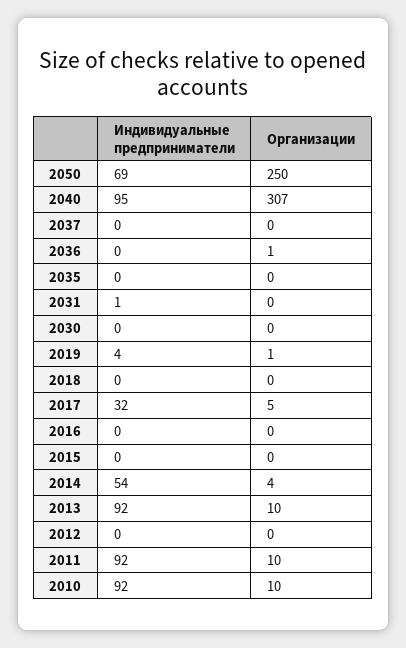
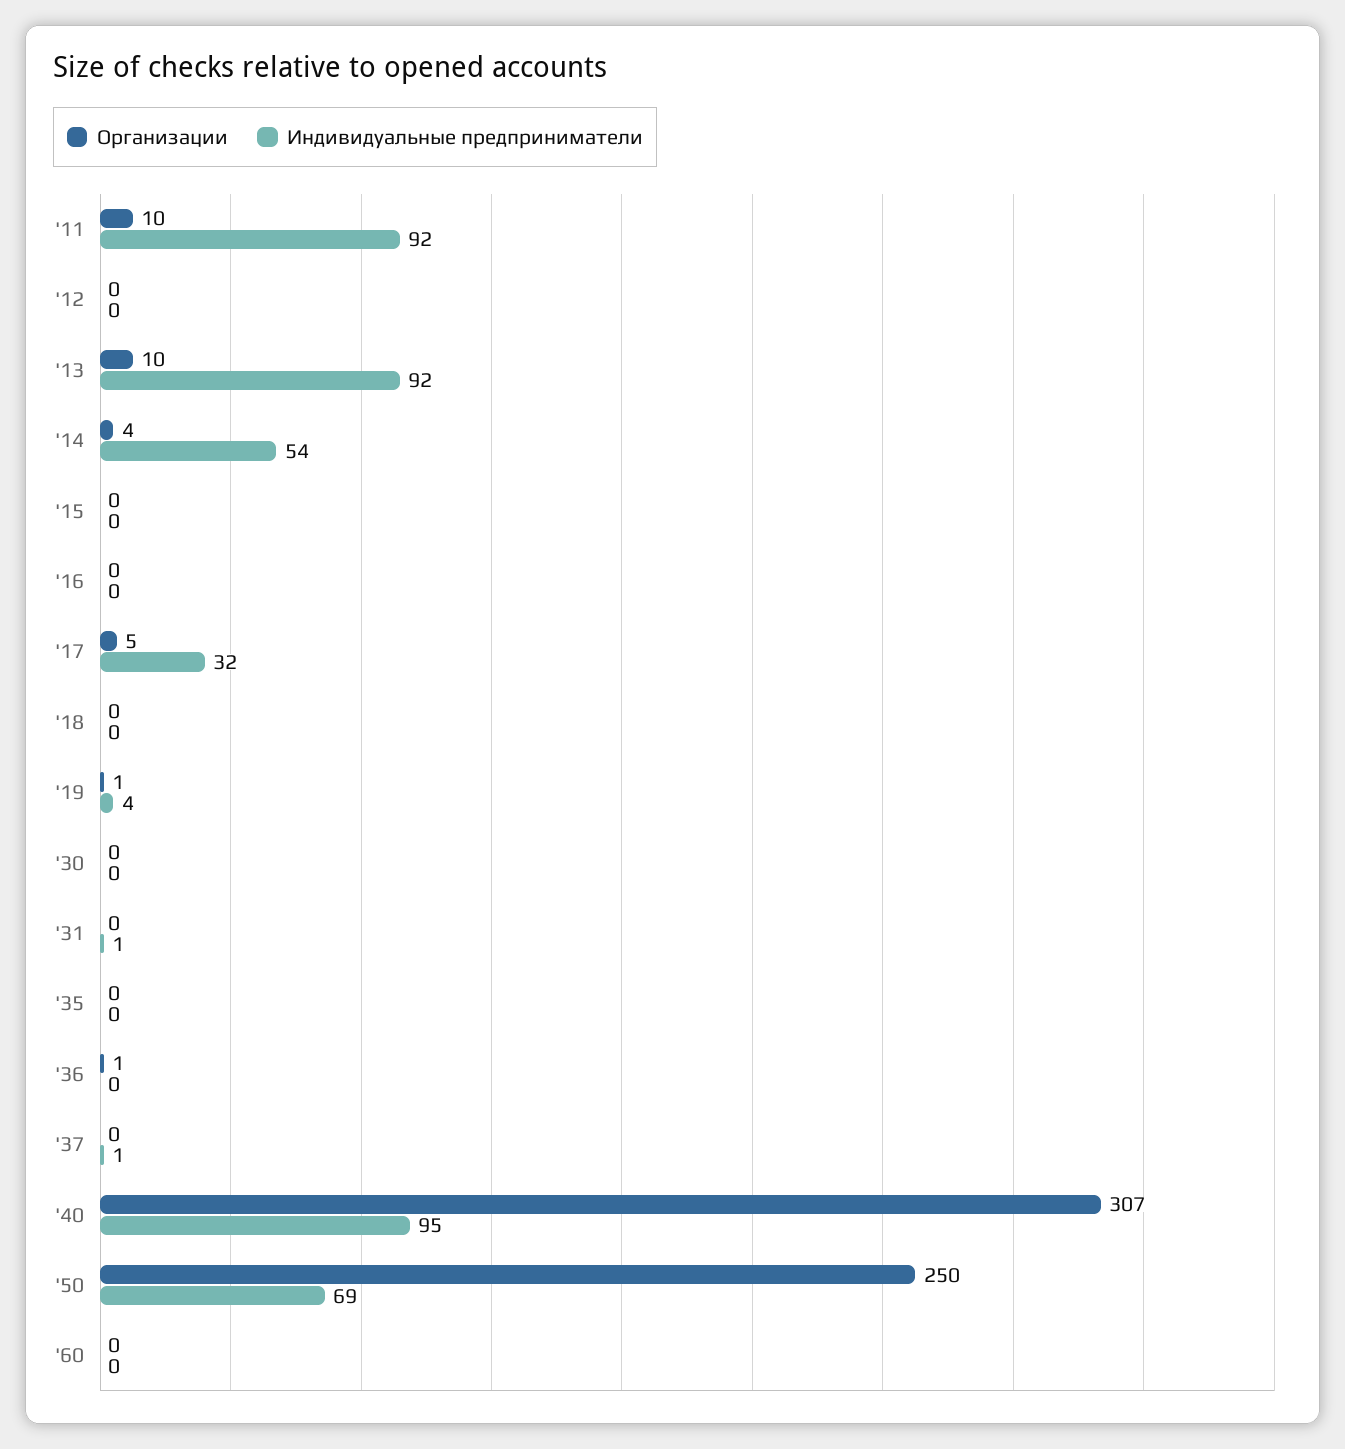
Индивидуальные предприниматели, 2037: 0 -> 1
Индивидуальные предприниматели, 2010: 92 -> none
Организации, 2010: 10 -> none
Организации, '60: none -> 0
Индивидуальные предприниматели, '60: none -> 0

